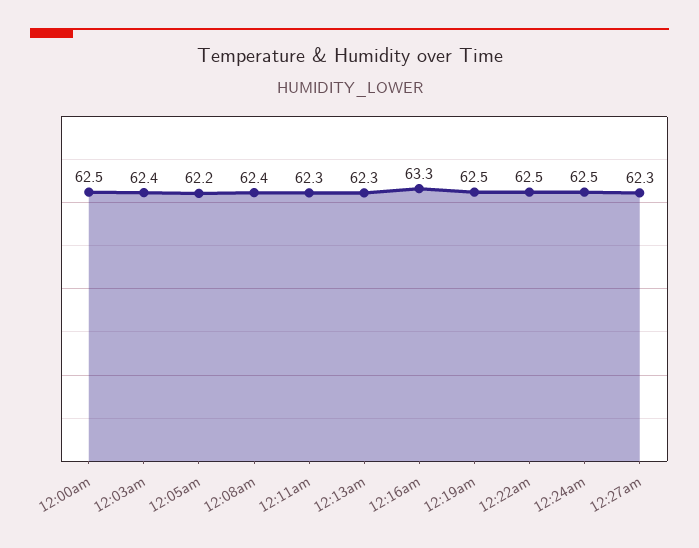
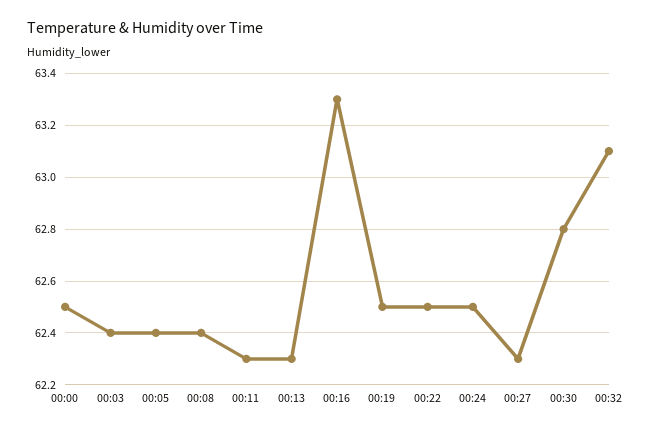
12:05am: 62.2 -> 62.4
00:30: none -> 62.8
00:32: none -> 63.1

